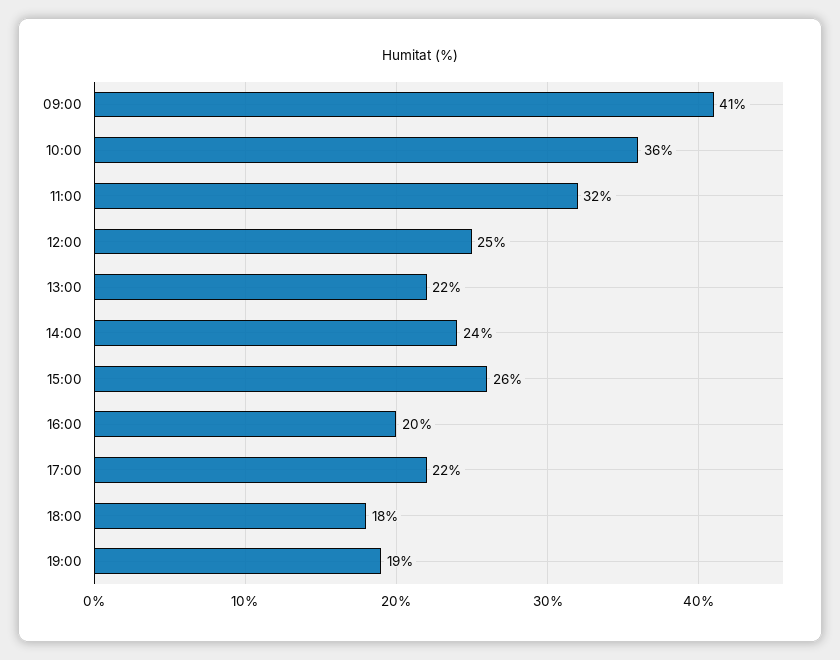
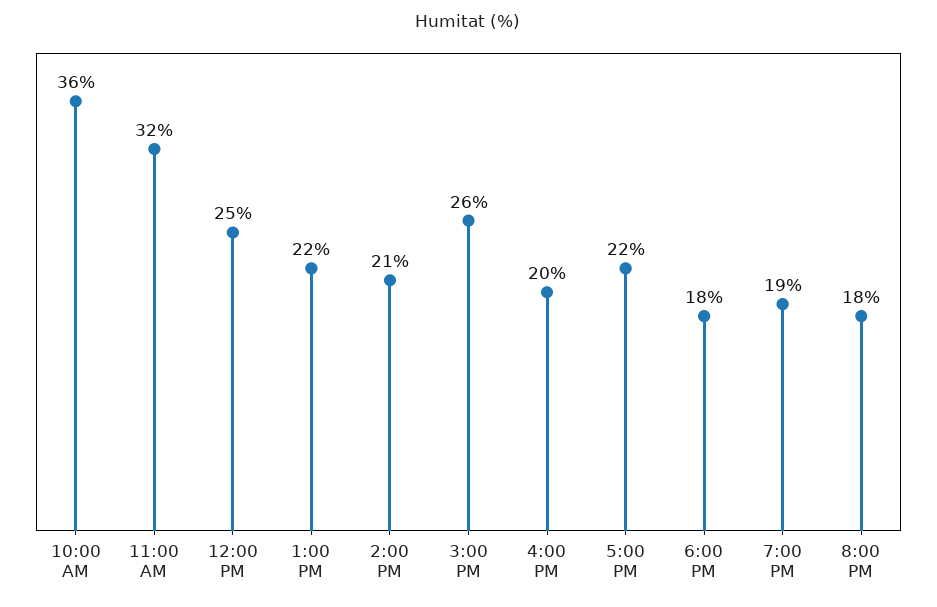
09:00: 41 -> none
14:00: 24 -> 21
8:00 PM: none -> 18

